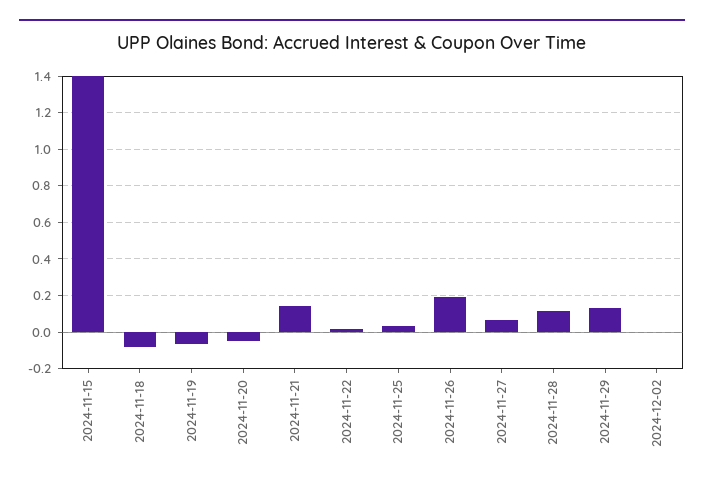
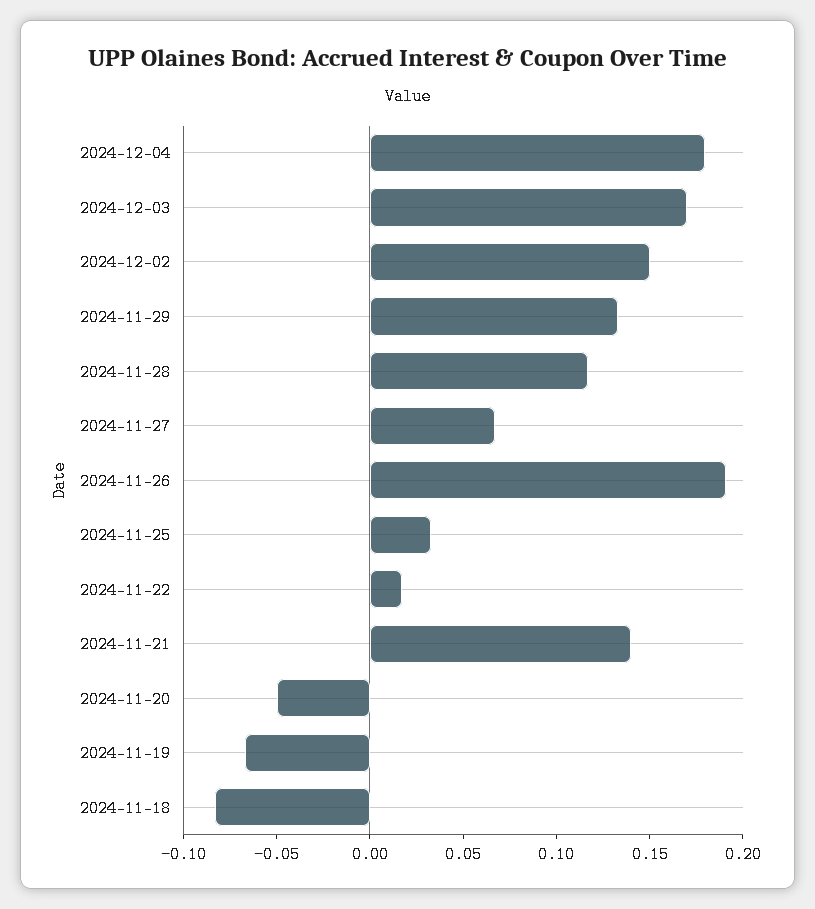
2024-11-15: 1.4 -> none
2024-12-02: 0 -> 0.15
2024-12-04: none -> 0.18
2024-12-03: none -> 0.17

